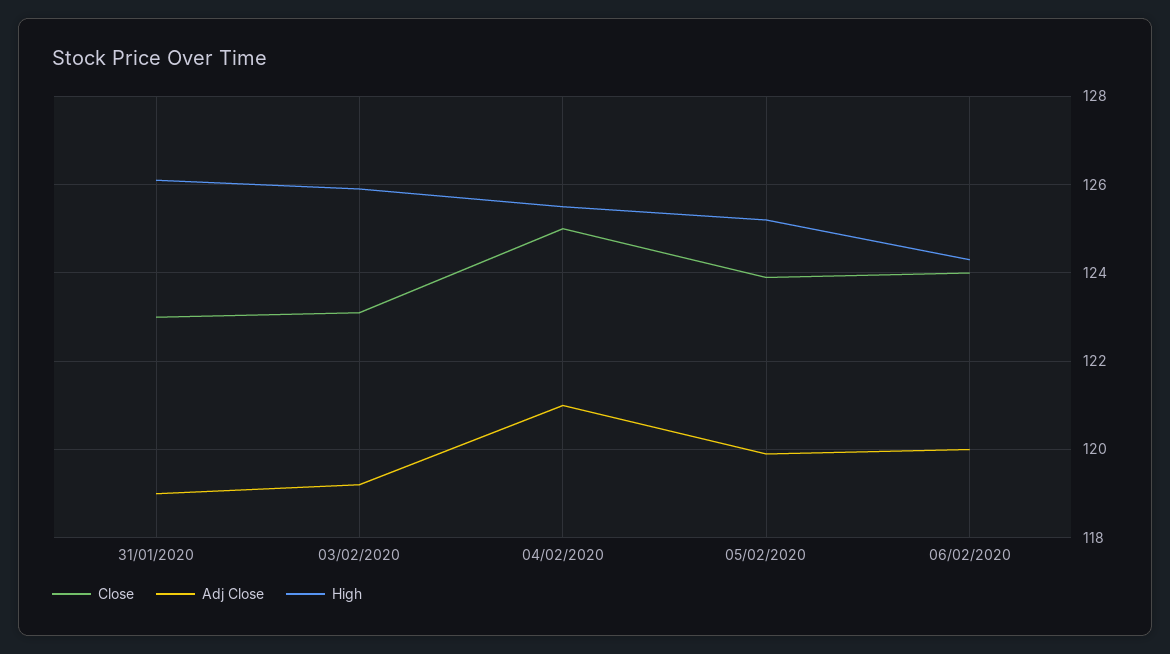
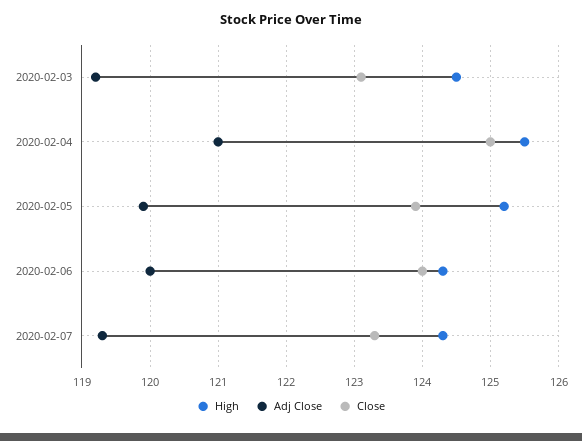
Close, 31/01/2020: 123 -> none
Adj Close, 31/01/2020: 119 -> none
High, 31/01/2020: 126 -> none
High, 03/02/2020: 126 -> 124.5
High, 2020-02-07: none -> 124.3
Adj Close, 2020-02-07: none -> 119.3
Close, 2020-02-07: none -> 123.3

